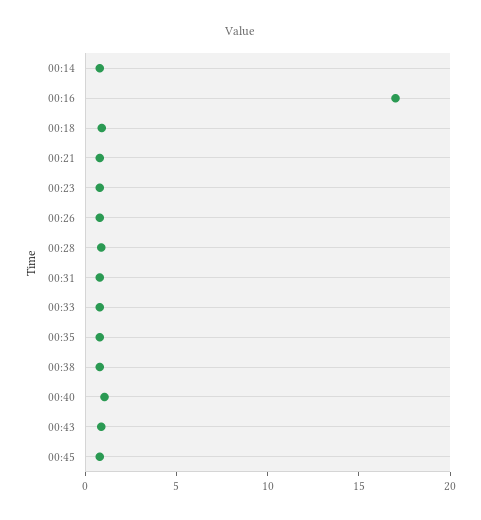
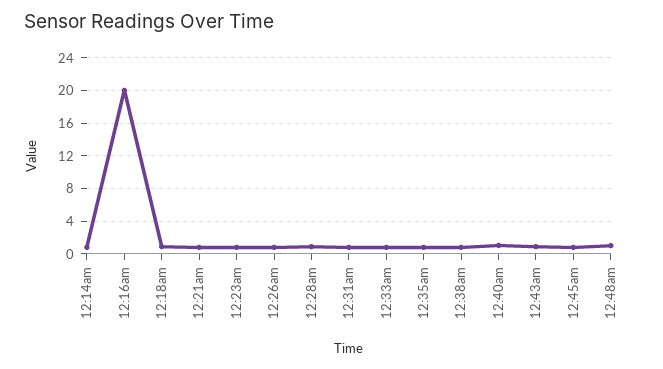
00:16: 17 -> 20
12:48am: none -> 1

